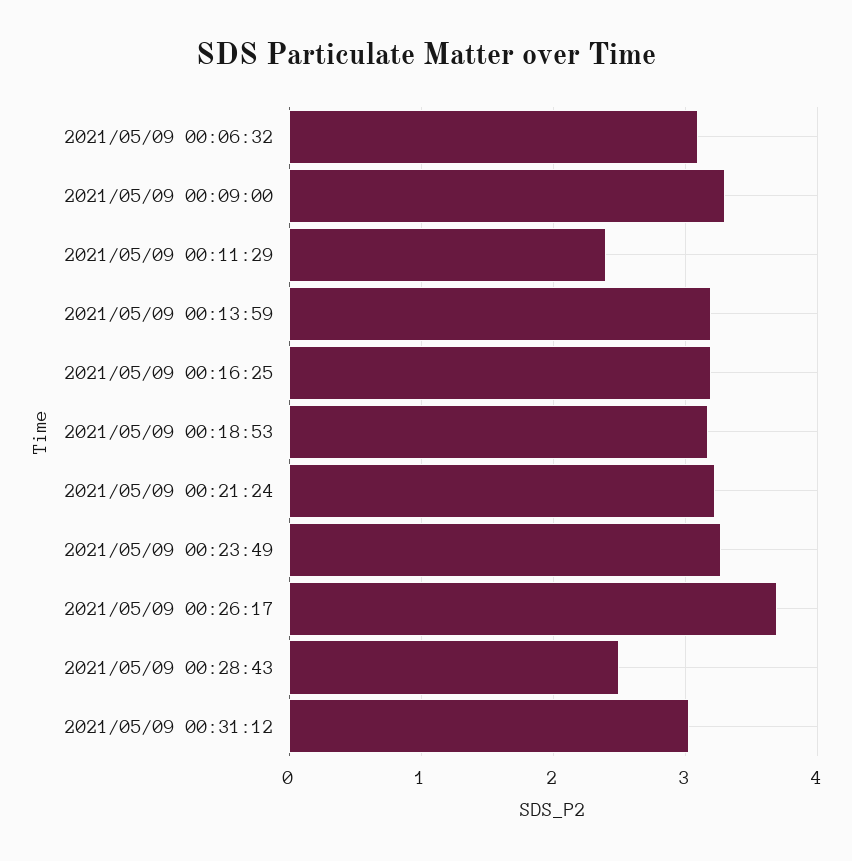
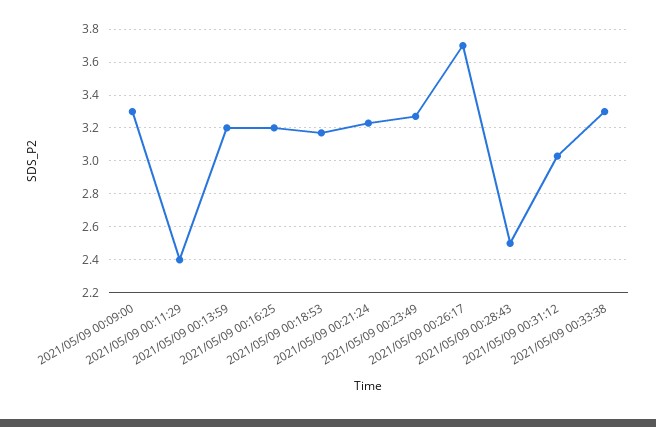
2021/05/09 00:06:32: 3.1 -> none
2021/05/09 00:33:38: none -> 3.3

